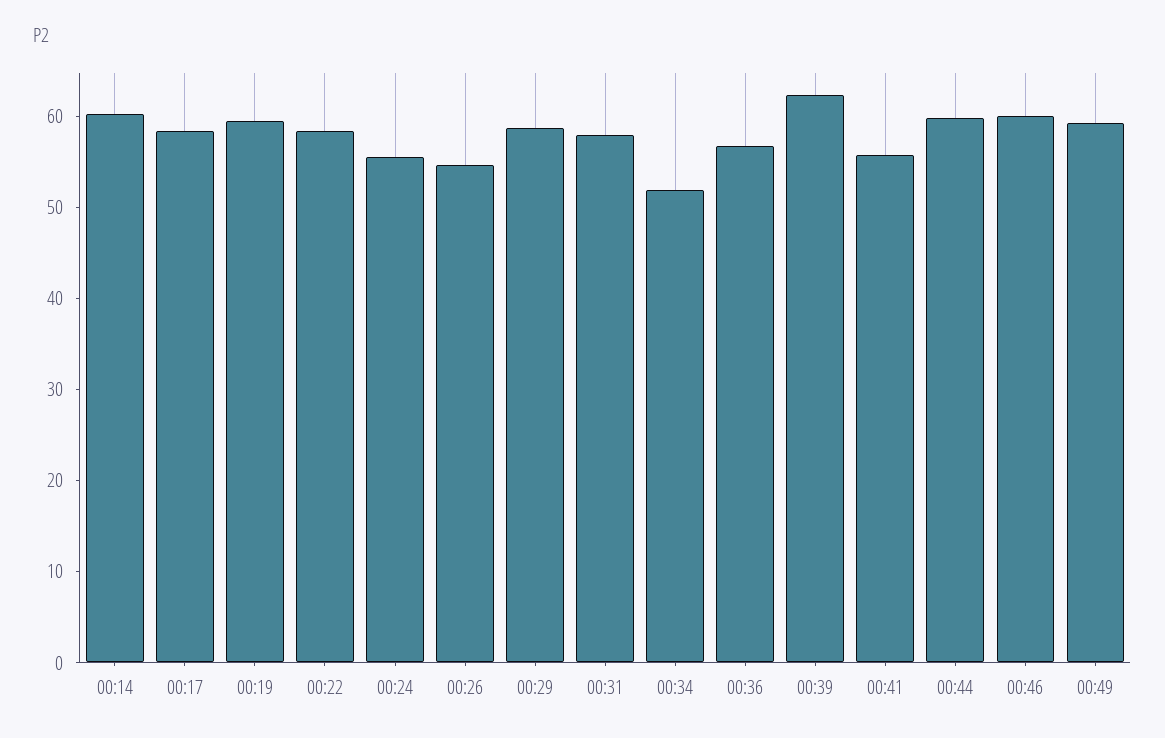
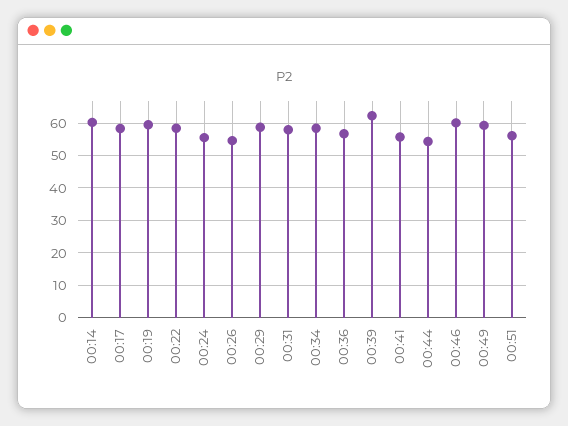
00:34: 52 -> 58
00:44: 60 -> 54
00:51: none -> 56

